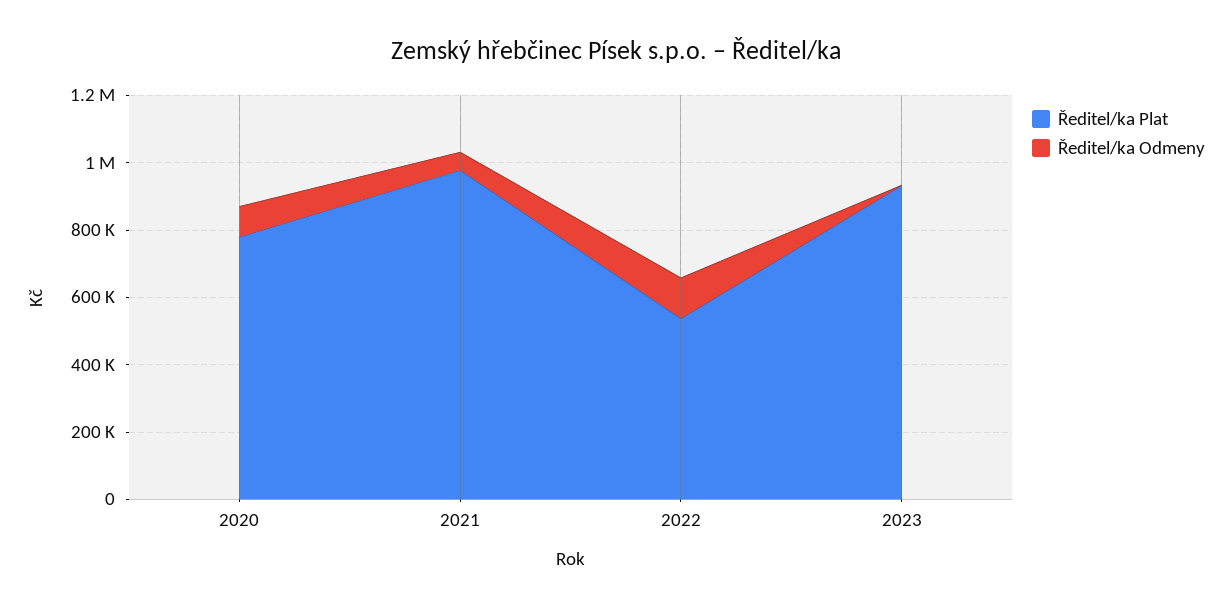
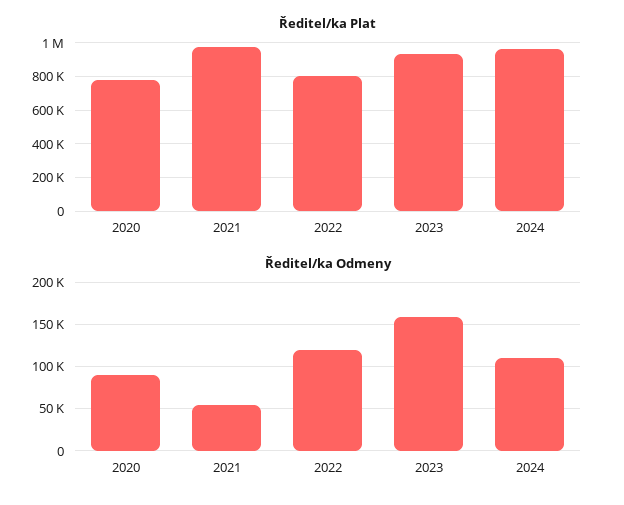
Ředitel/ka Plat, 2022: 550000 -> 800000
Ředitel/ka Odmeny, 2023: 0 -> 160000
Ředitel/ka Plat, 2024: none -> 950000
Ředitel/ka Odmeny, 2024: none -> 110000

